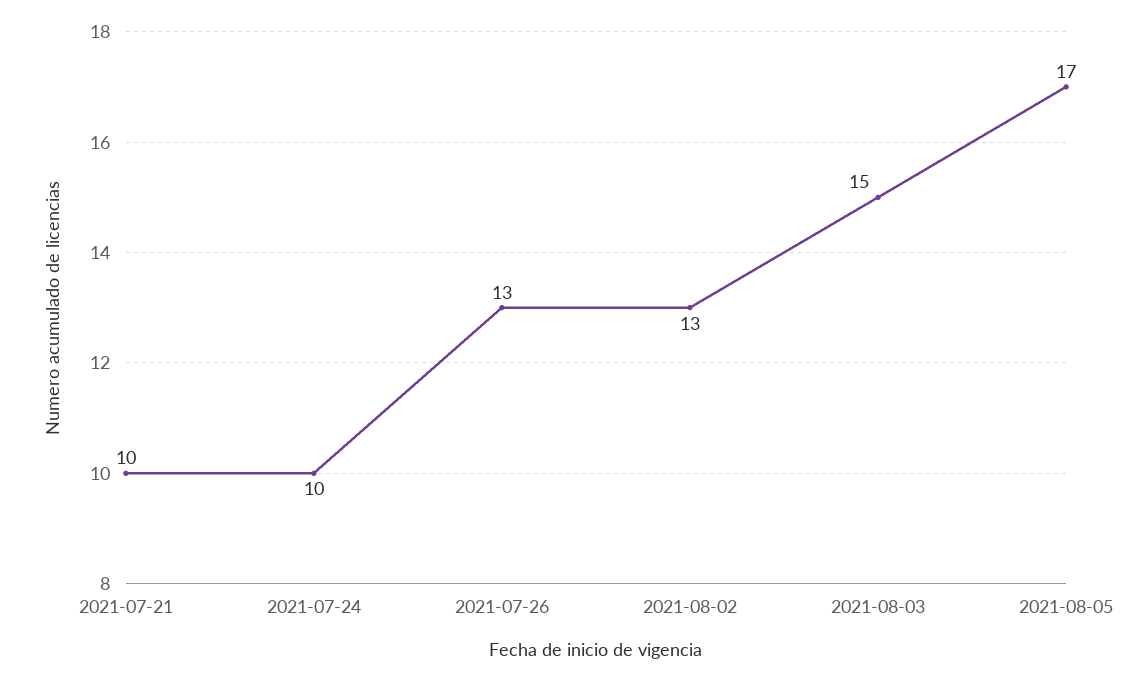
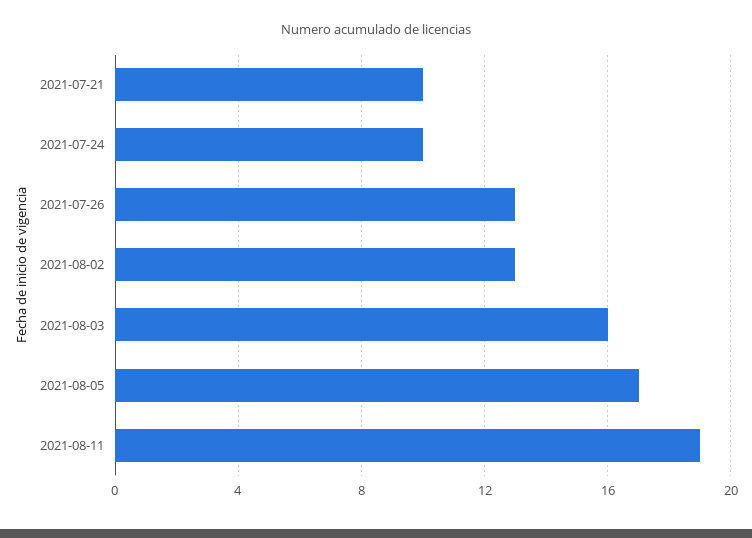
2021-08-03: 15 -> 16
2021-08-11: none -> 19

